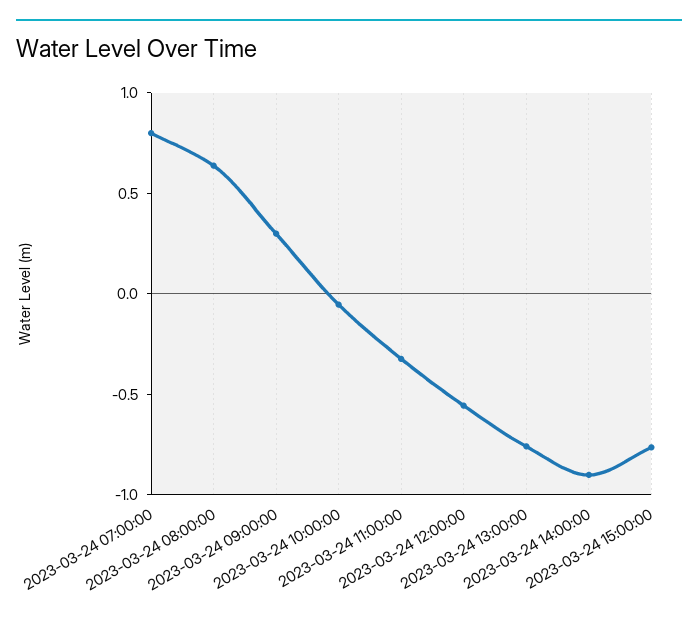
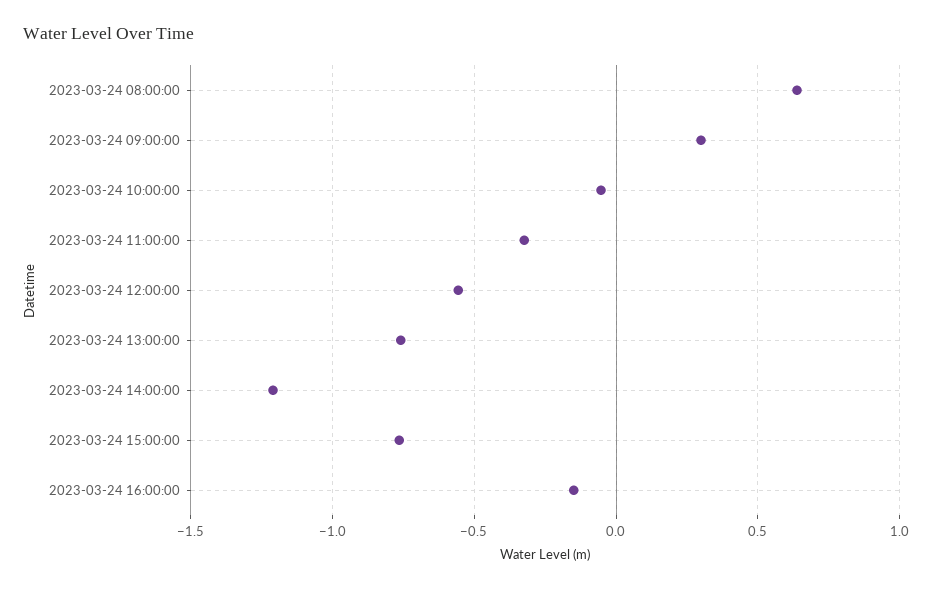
2023-03-24 07:00:00: 0.8 -> none
2023-03-24 14:00:00: -0.9 -> -1.2
2023-03-24 16:00:00: none -> -0.15

